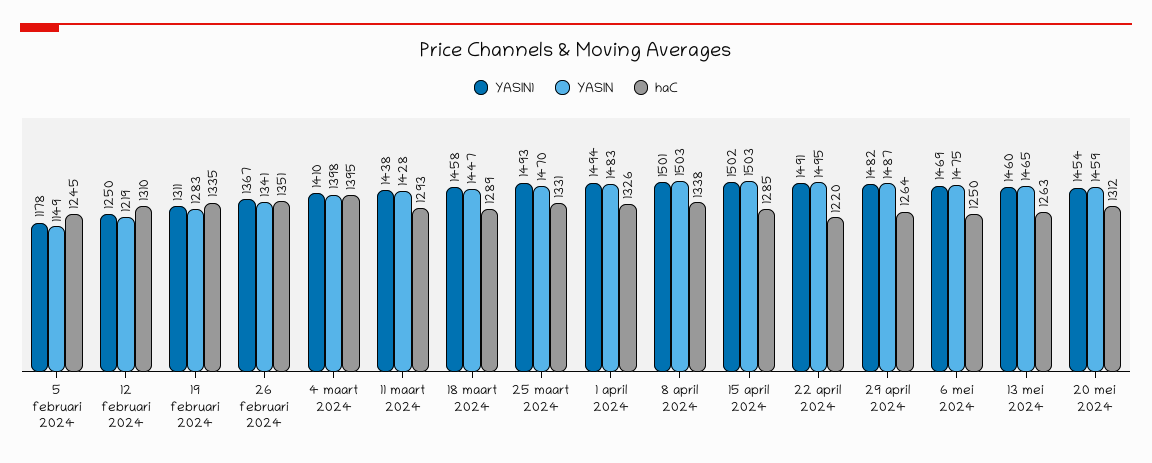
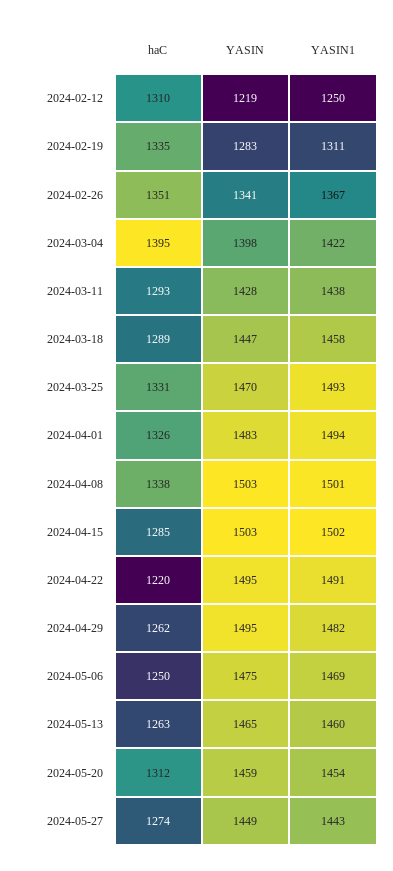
YASIN1, 5 februari 2024: 1178 -> none
YASIN, 5 februari 2024: 1149 -> none
haC, 5 februari 2024: 1245 -> none
YASIN1, 4 maart 2024: 1410 -> 1422
YASIN, 29 april 2024: 1487 -> 1495
haC, 29 april 2024: 1264 -> 1262
haC, 2024-05-27: none -> 1274
YASIN, 2024-05-27: none -> 1449
YASIN1, 2024-05-27: none -> 1443

